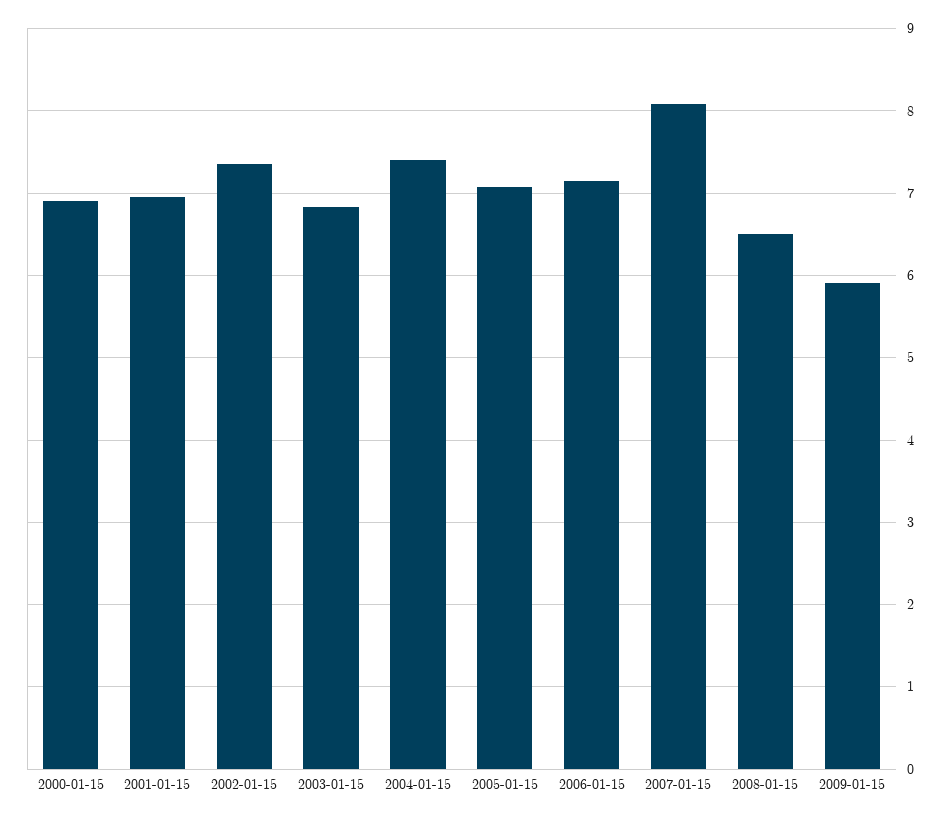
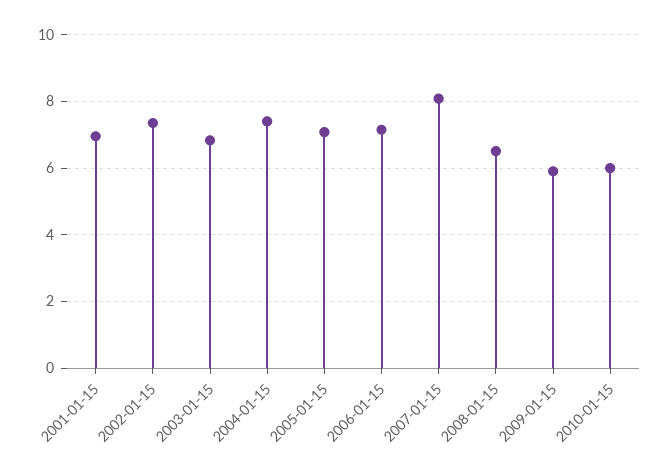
2000-01-15: 6.9 -> none
2010-01-15: none -> 6

